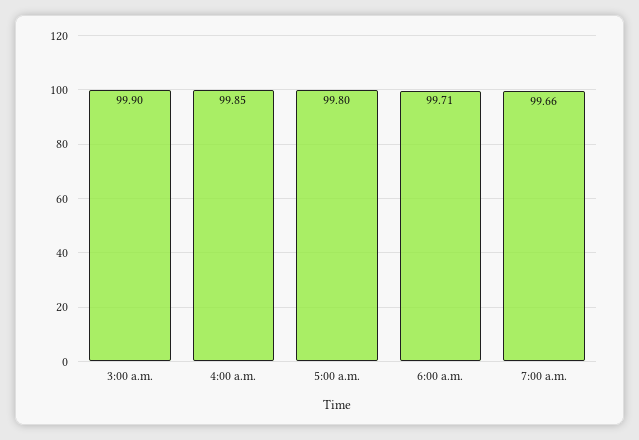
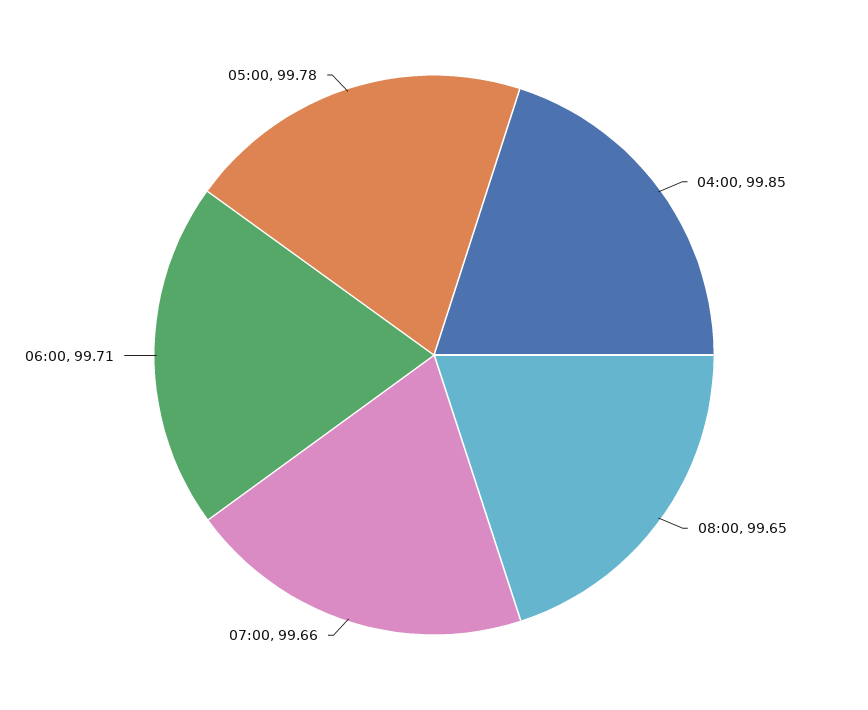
3:00 a.m.: 99.9 -> none
5:00 a.m.: 99.8 -> 99.78
08:00: none -> 99.65

